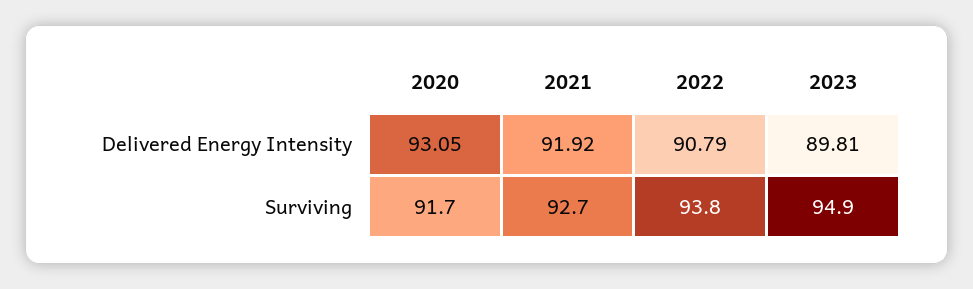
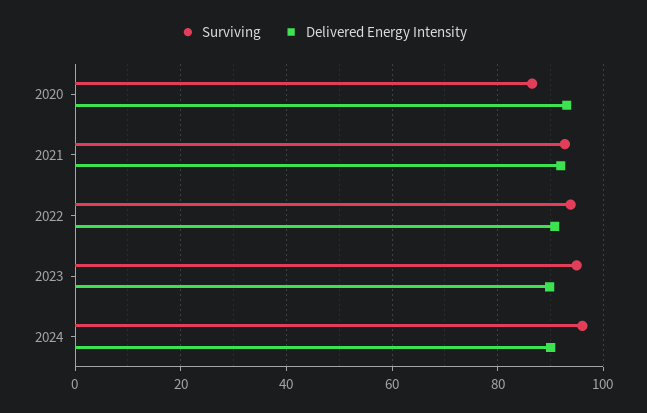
Surviving, 2020: 91.7 -> 86
Surviving, 2024: none -> 96
Delivered Energy Intensity, 2024: none -> 90

